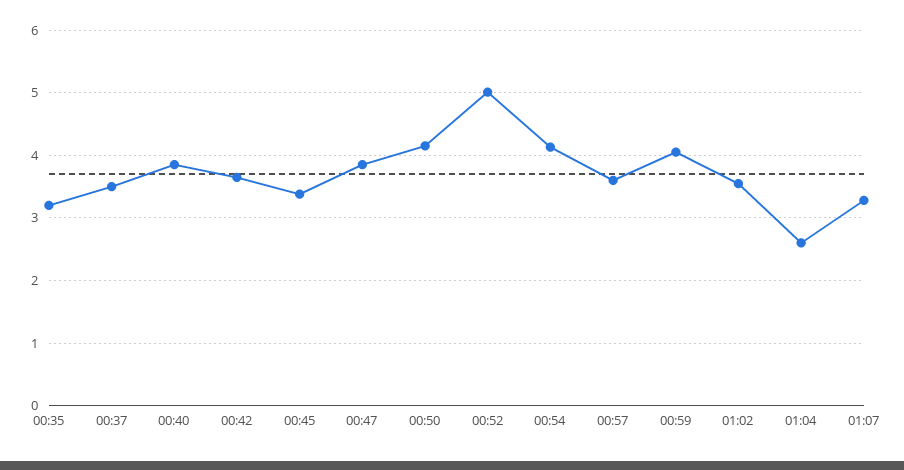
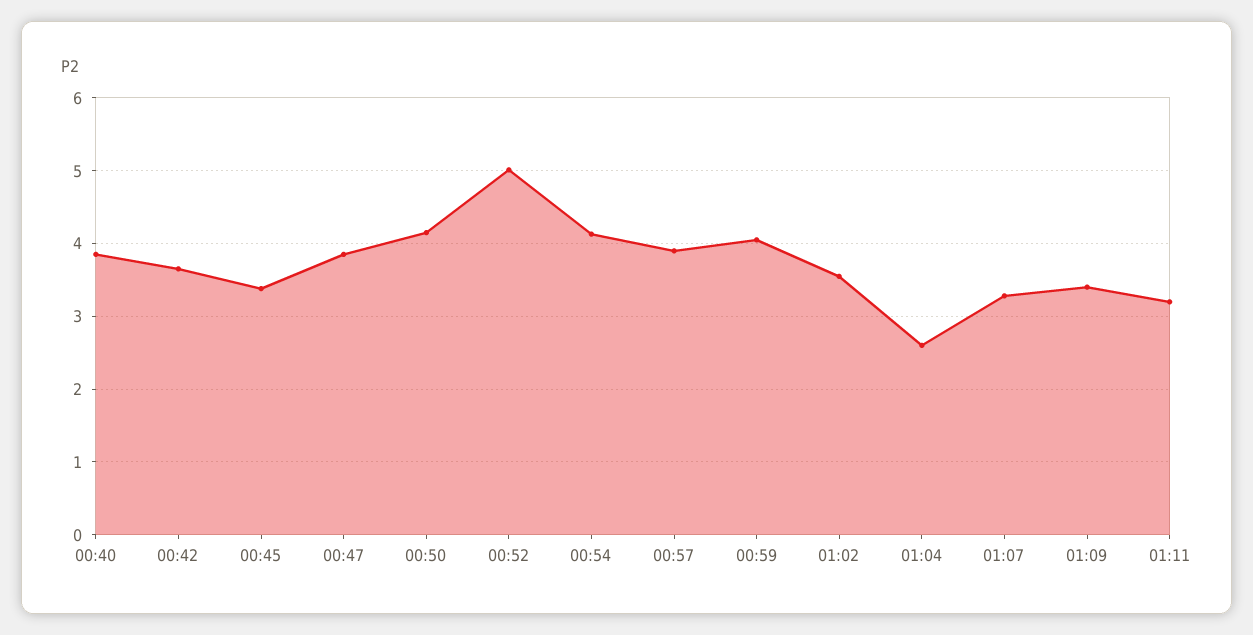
00:35: 3.2 -> none
00:37: 3.5 -> none
00:57: 3.6 -> 3.9
01:09: none -> 3.4
01:11: none -> 3.2

